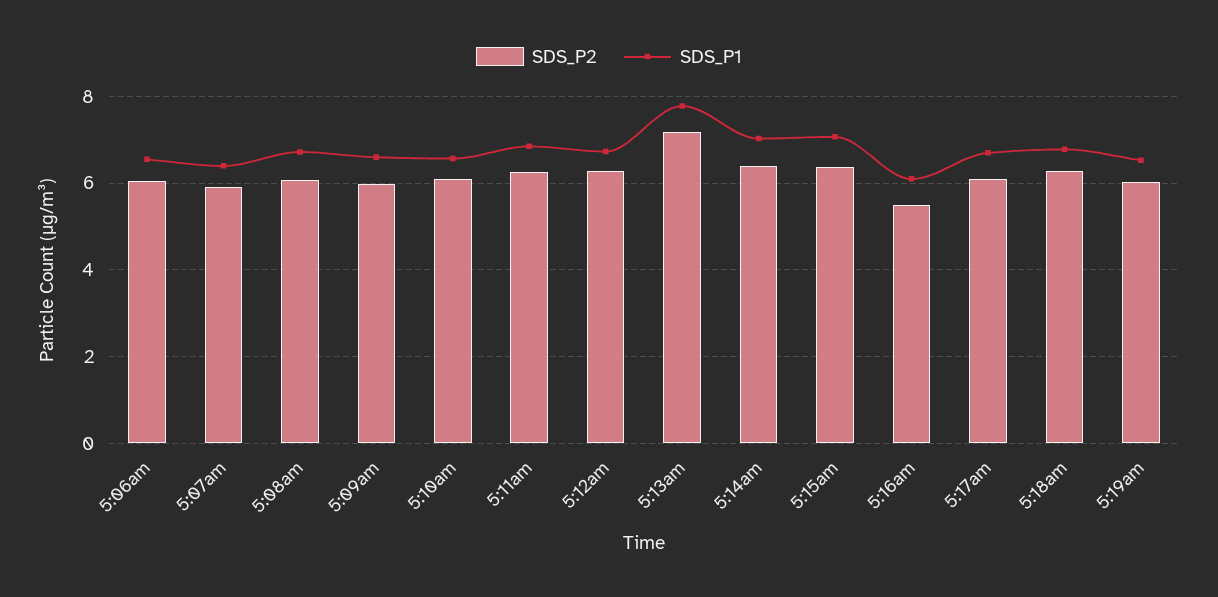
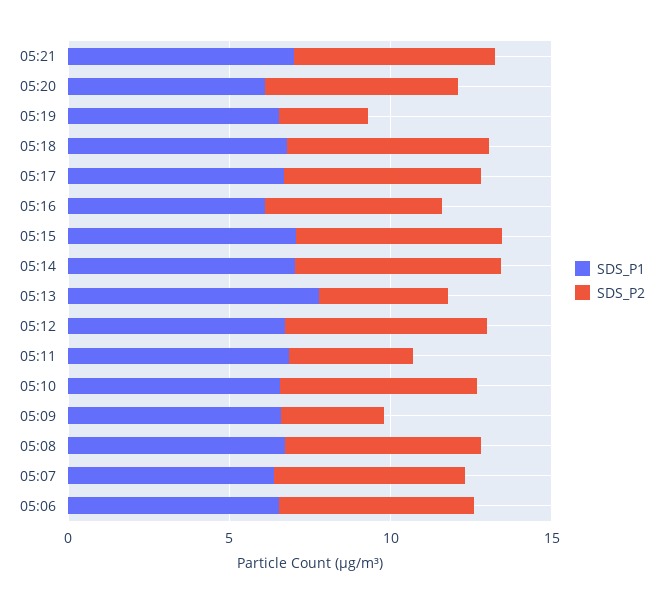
SDS_P2, 5:09am: 6 -> 3
SDS_P2, 5:11am: 6.2 -> 4
SDS_P2, 5:13am: 7.2 -> 4
SDS_P2, 5:19am: 6 -> 3
SDS_P1, 05:21: none -> 7
SDS_P2, 05:21: none -> 6
SDS_P1, 05:20: none -> 6
SDS_P2, 05:20: none -> 6

